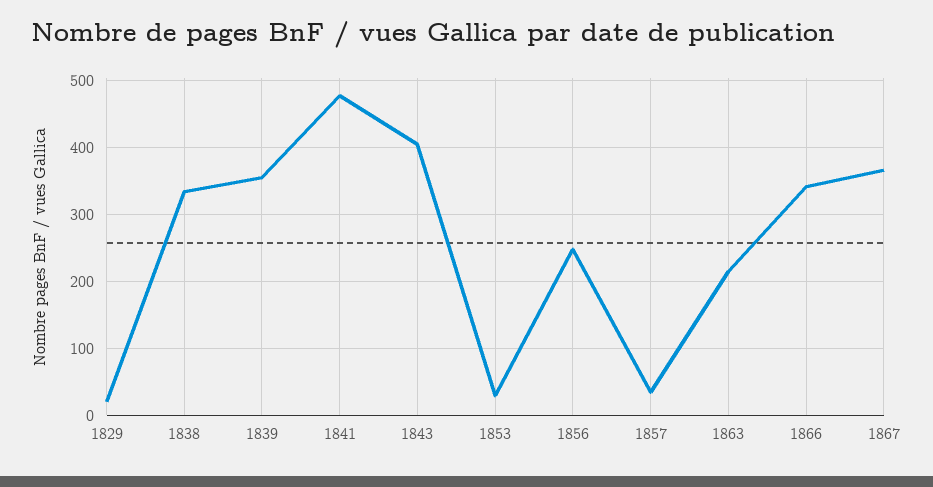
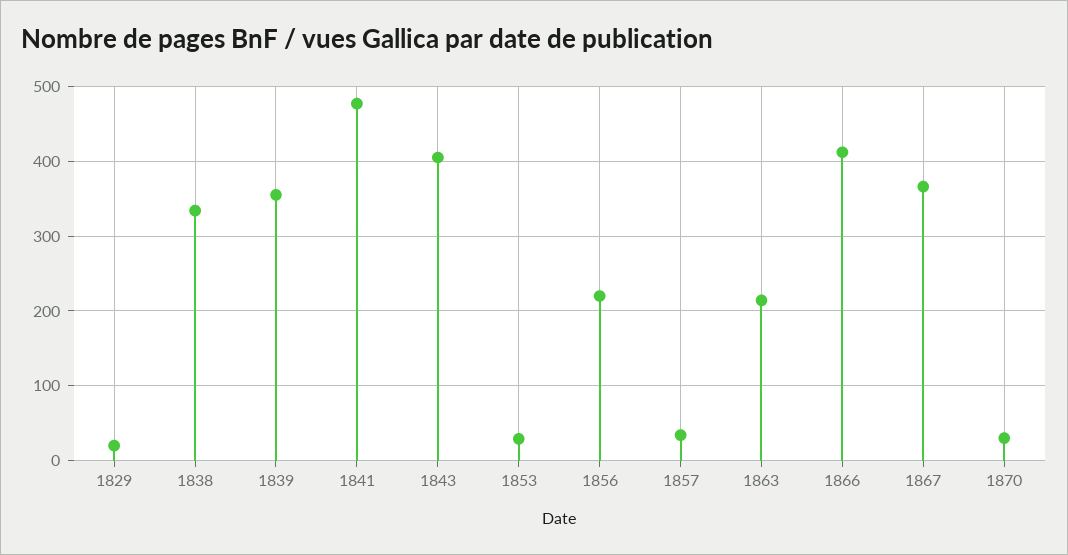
1856: 250 -> 220
1866: 340 -> 410
1870: none -> 30

